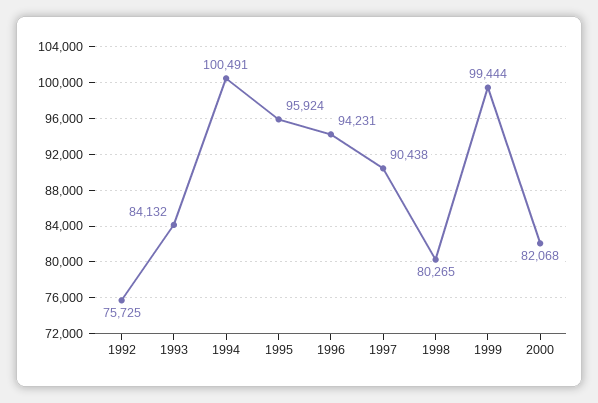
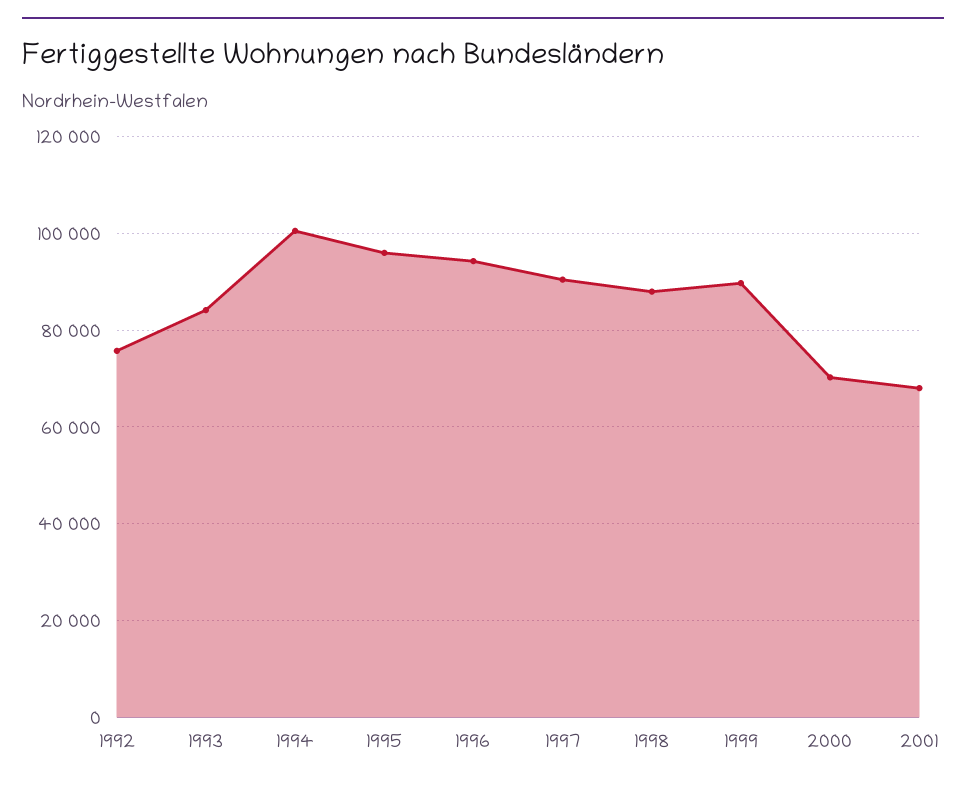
1998: 80265 -> 88000
1999: 99444 -> 90000
2000: 82068 -> 70000
2001: none -> 68000

